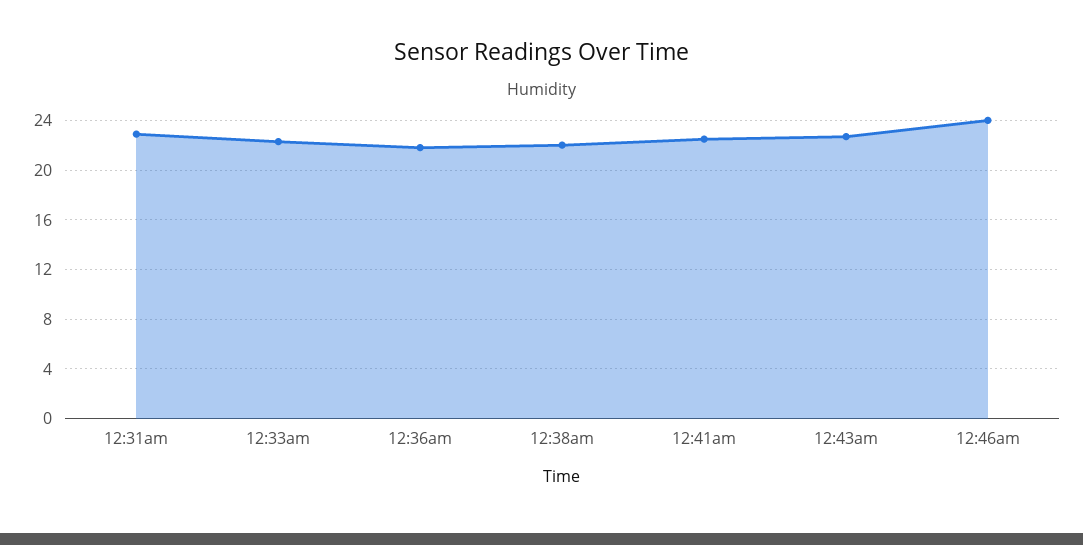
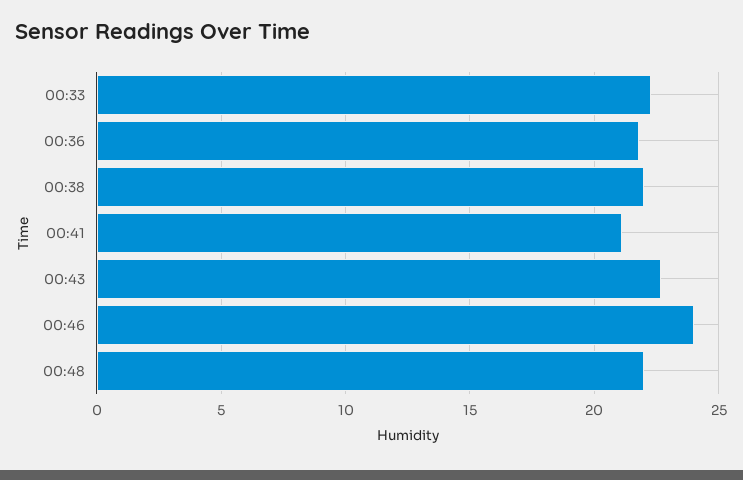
12:31am: 23 -> none
12:41am: 22.5 -> 21
00:48: none -> 22

